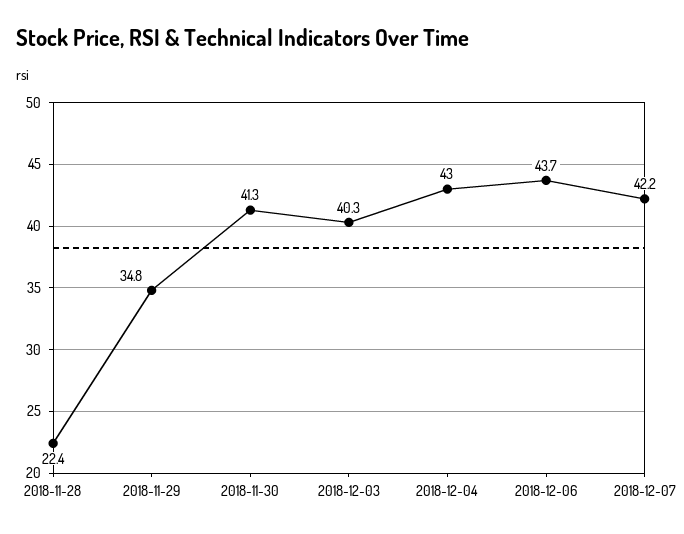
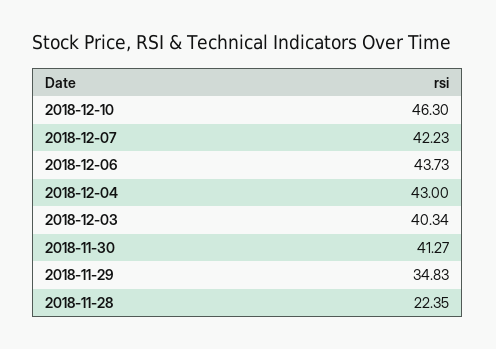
2018-12-10: none -> 46.3

